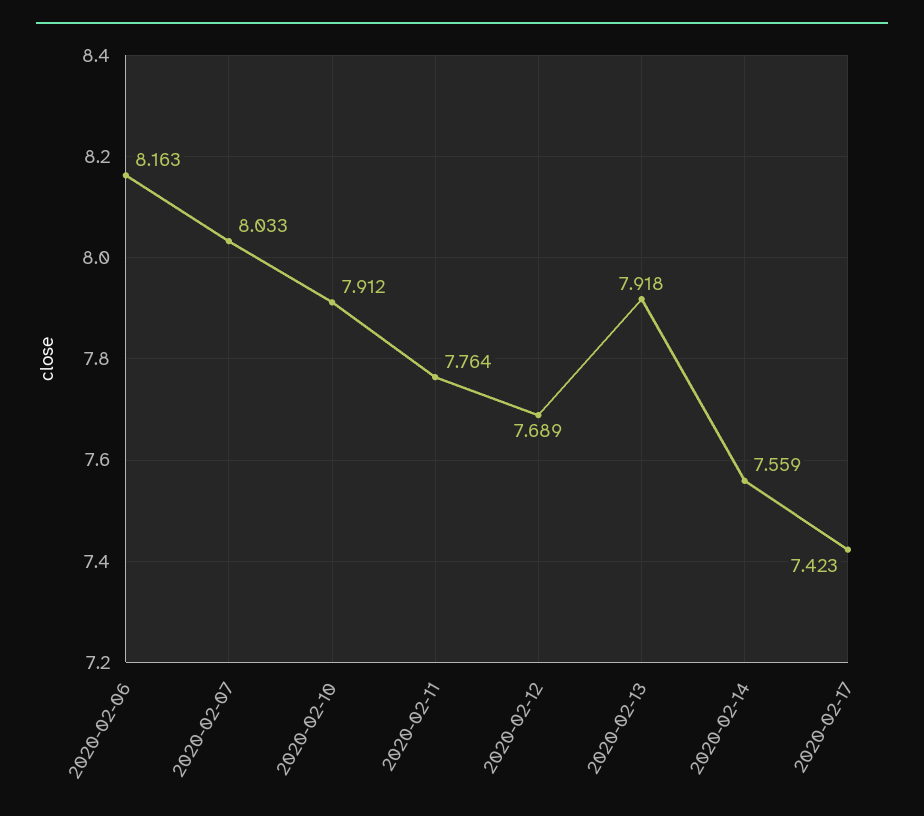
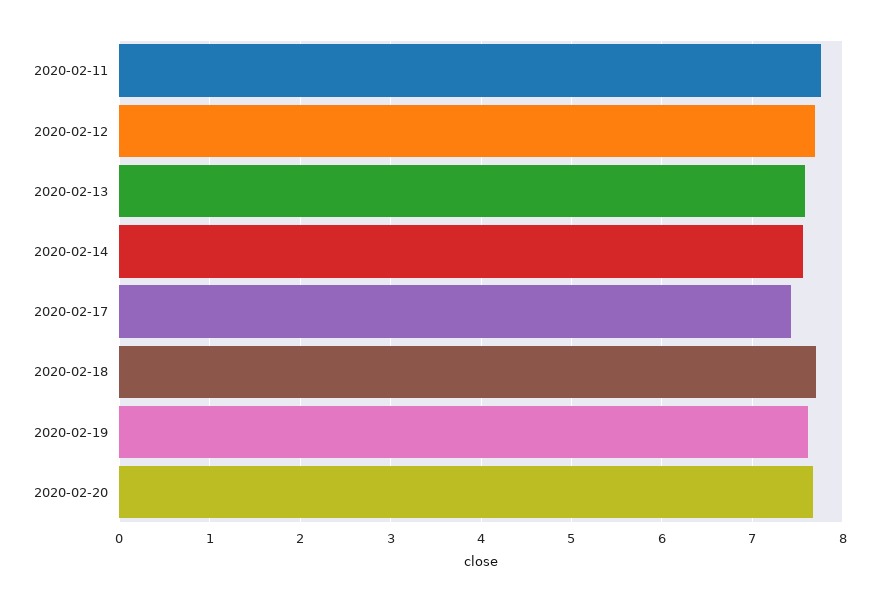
2020-02-06: 8.163 -> none
2020-02-07: 8.033 -> none
2020-02-10: 7.912 -> none
2020-02-13: 7.918 -> 7.6
2020-02-18: none -> 7.7
2020-02-19: none -> 7.6
2020-02-20: none -> 7.7

